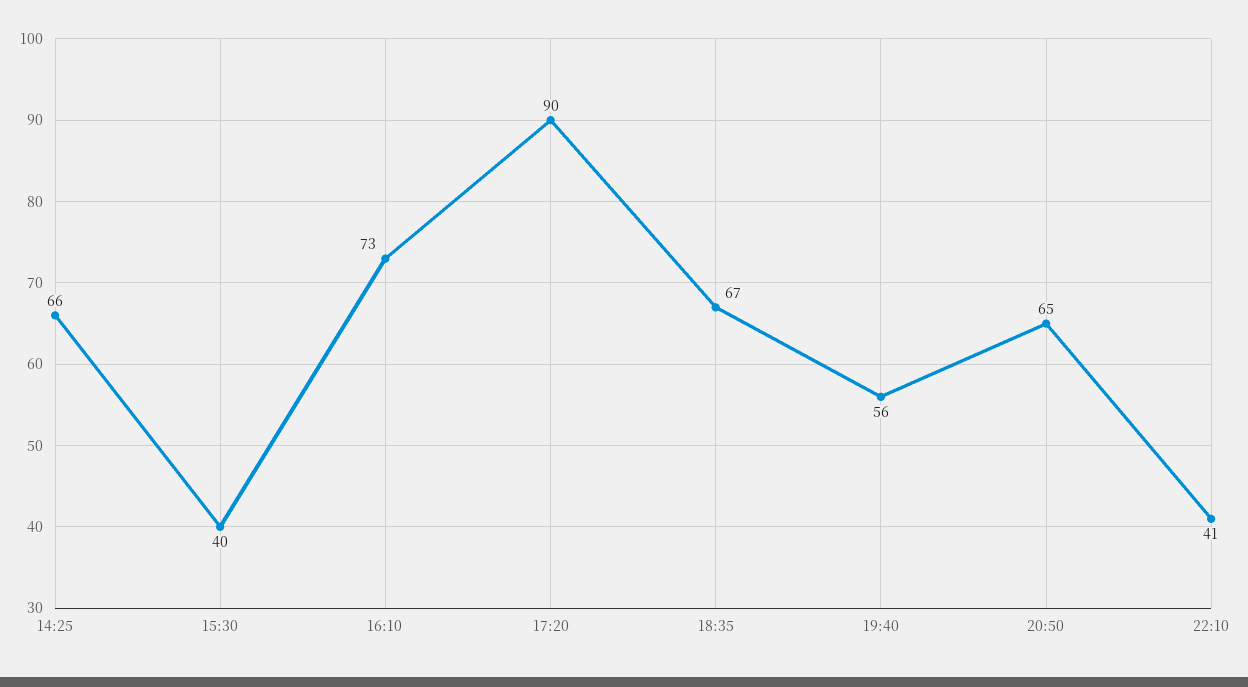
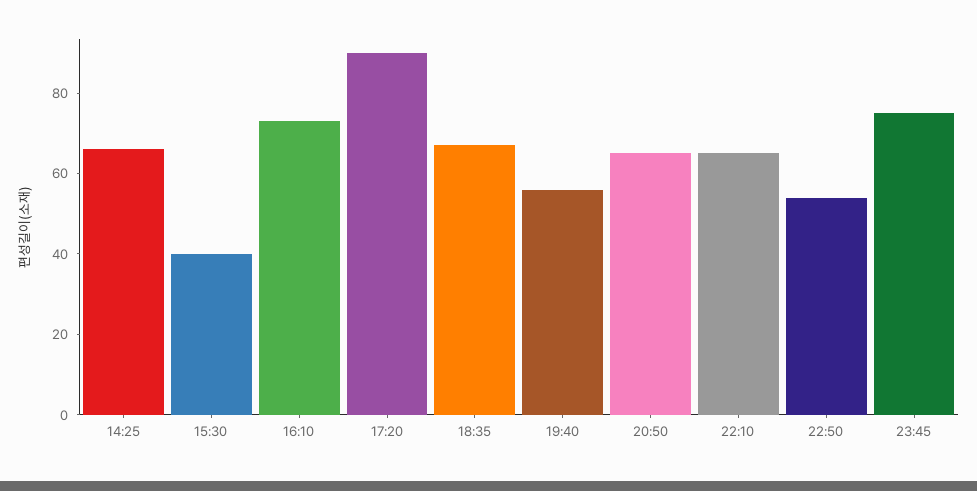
22:10: 41 -> 65
22:50: none -> 55
23:45: none -> 75

